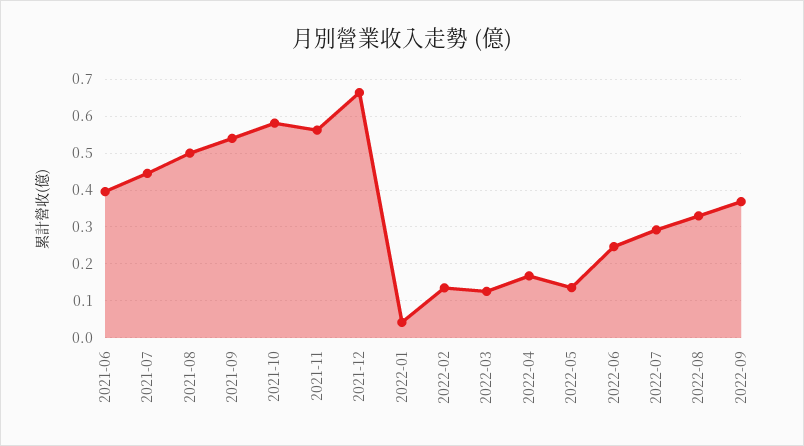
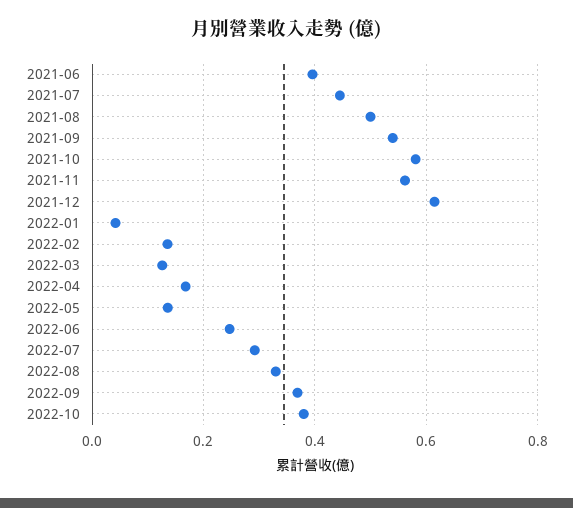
2021-12: 0.66 -> 0.62
2022-10: none -> 0.38

